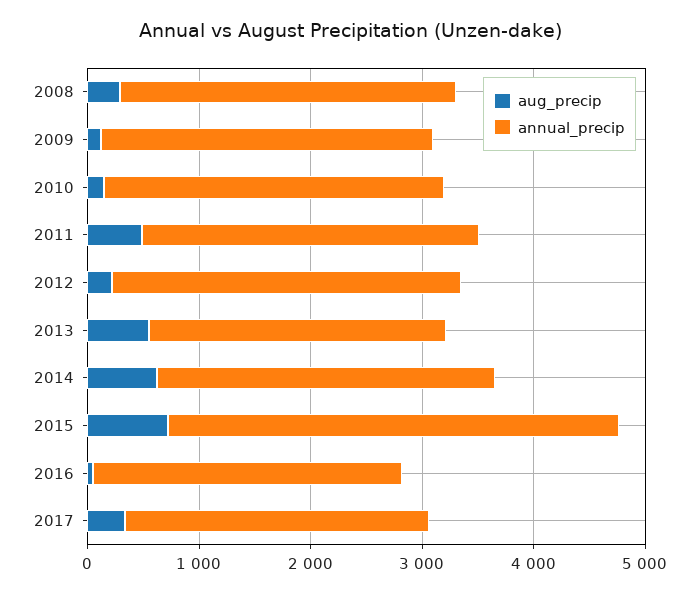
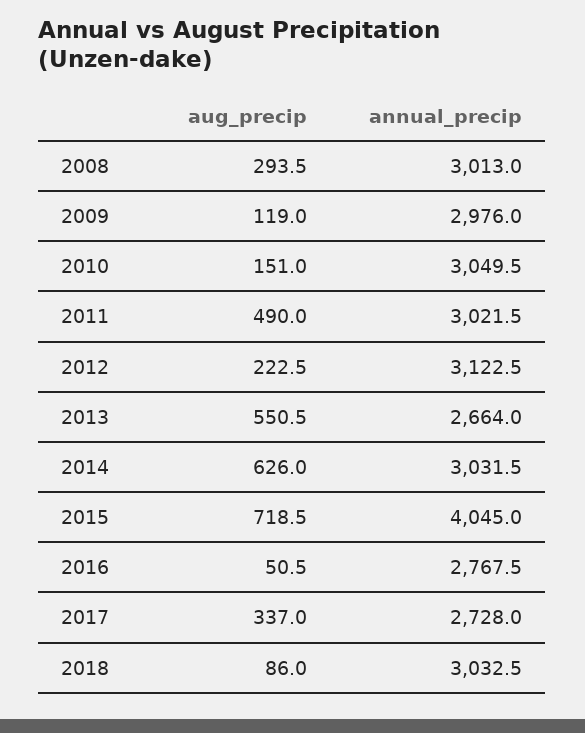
aug_precip, 2018: none -> 86
annual_precip, 2018: none -> 3032.5

